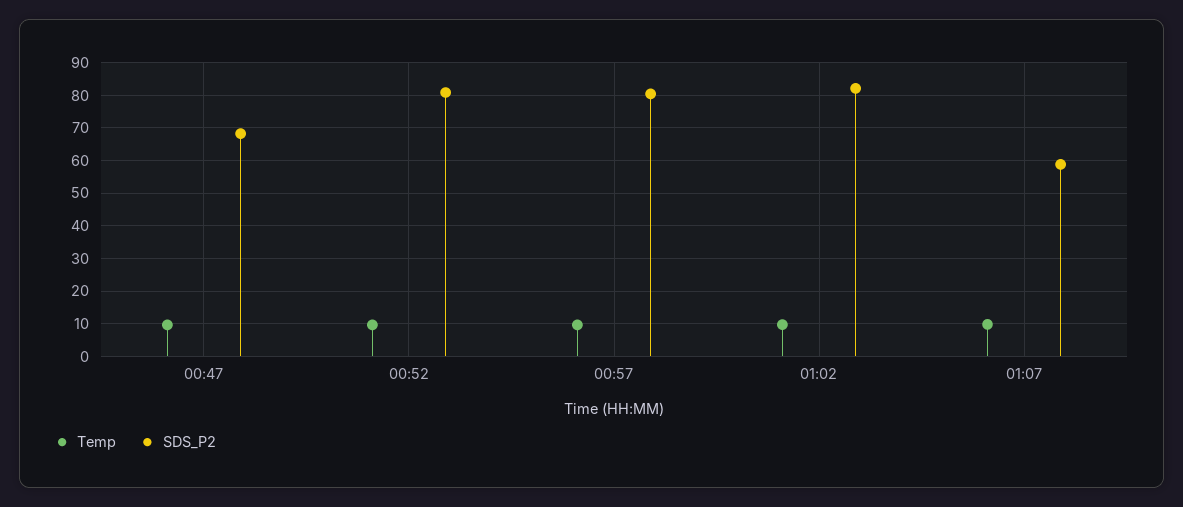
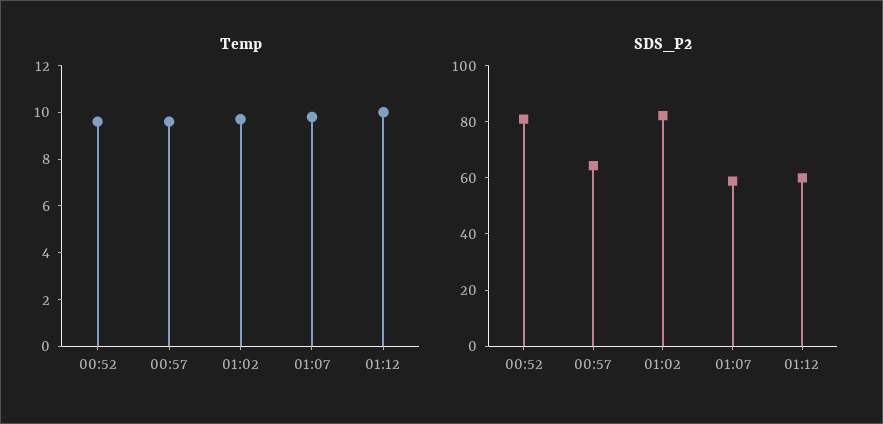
Temp, 00:47: 10 -> none
SDS_P2, 00:47: 68 -> none
SDS_P2, 00:57: 80 -> 65
Temp, 01:12: none -> 10
SDS_P2, 01:12: none -> 60

